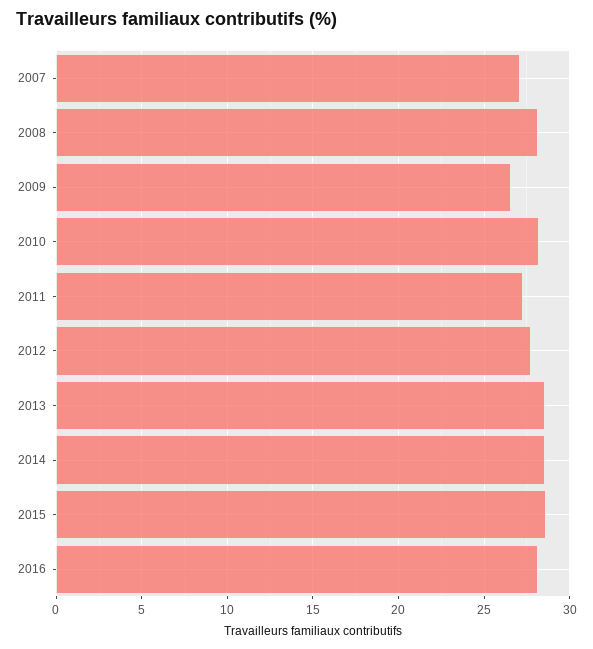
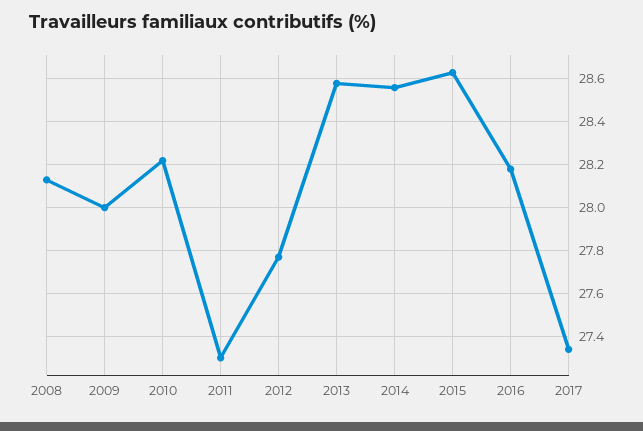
2007: 27 -> none
2009: 26.5 -> 28
2017: none -> 27.35

